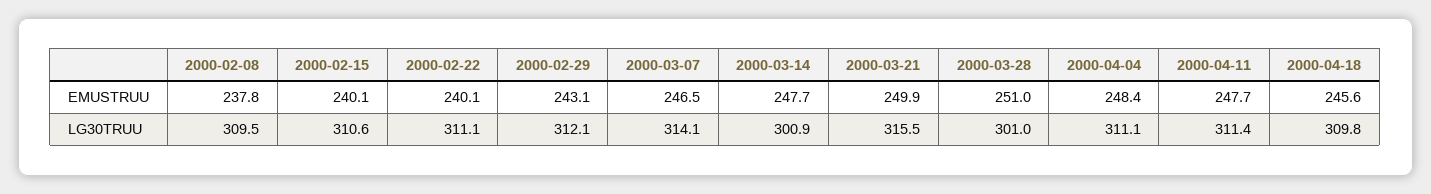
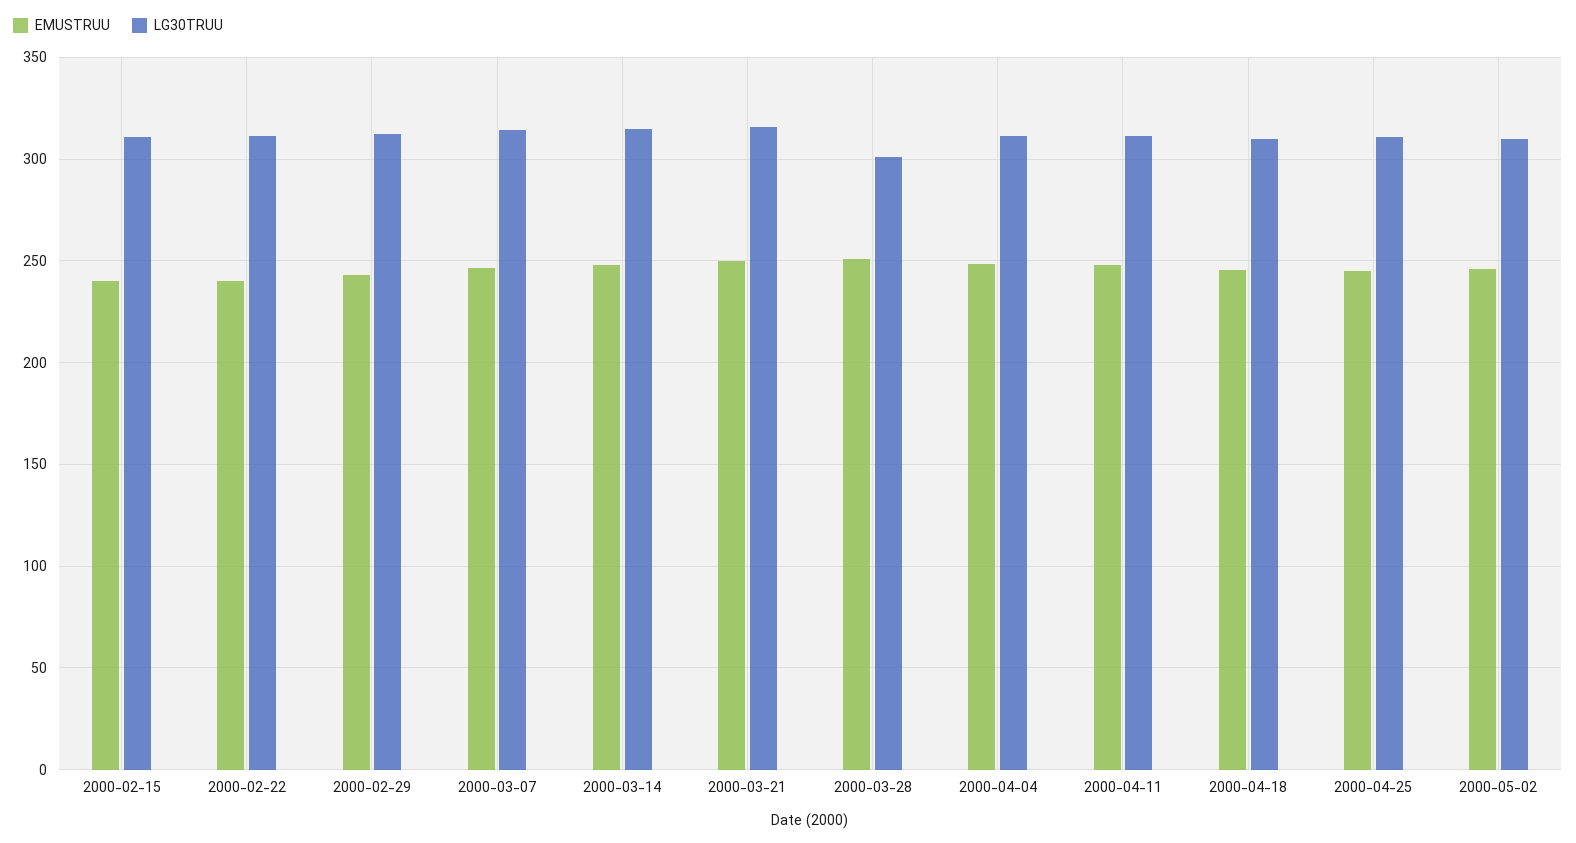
EMUSTRUU, 2000-02-08: 237.8 -> none
LG30TRUU, 2000-02-08: 309.5 -> none
LG30TRUU, 2000-03-14: 300.9 -> 315
EMUSTRUU, 2000-04-25: none -> 245
LG30TRUU, 2000-04-25: none -> 310
EMUSTRUU, 2000-05-02: none -> 245
LG30TRUU, 2000-05-02: none -> 310

